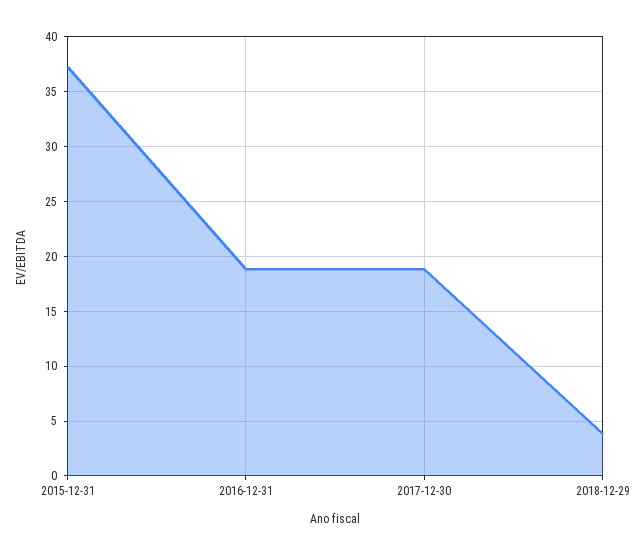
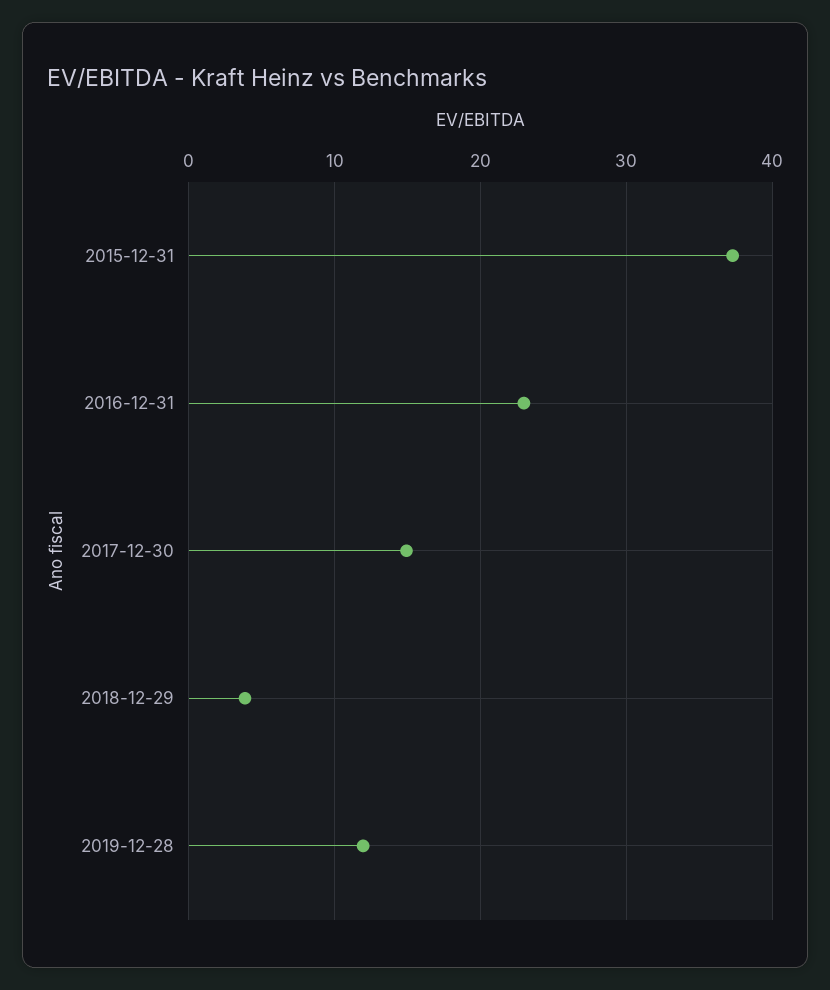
2016-12-31: 19 -> 23
2017-12-30: 19 -> 15
2019-12-28: none -> 12

